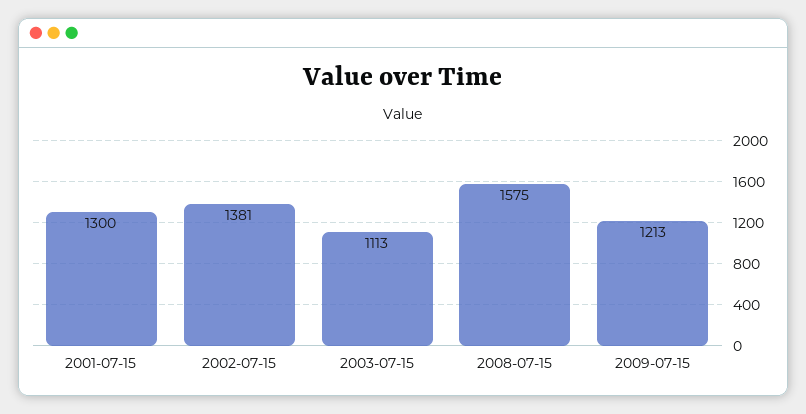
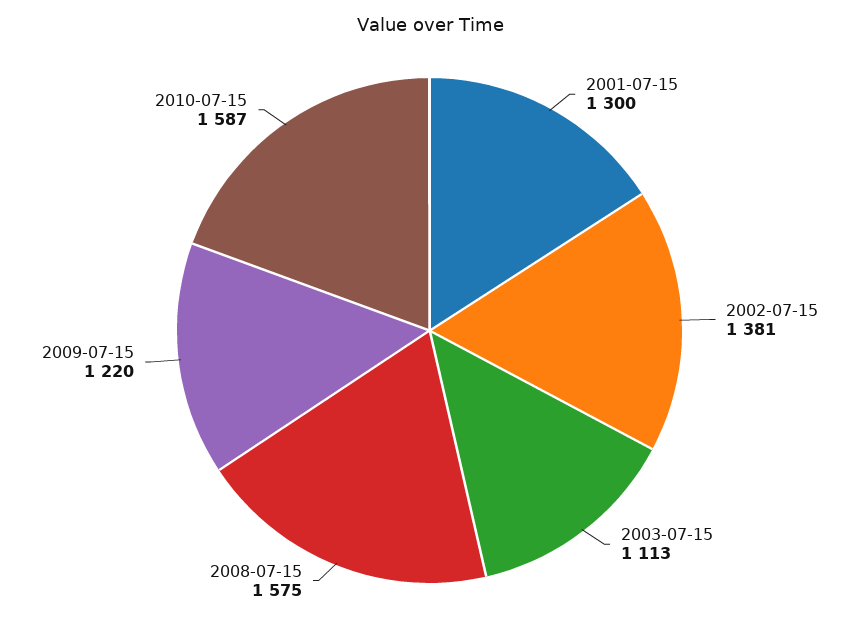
2009-07-15: 1213 -> 1220
2010-07-15: none -> 1587

